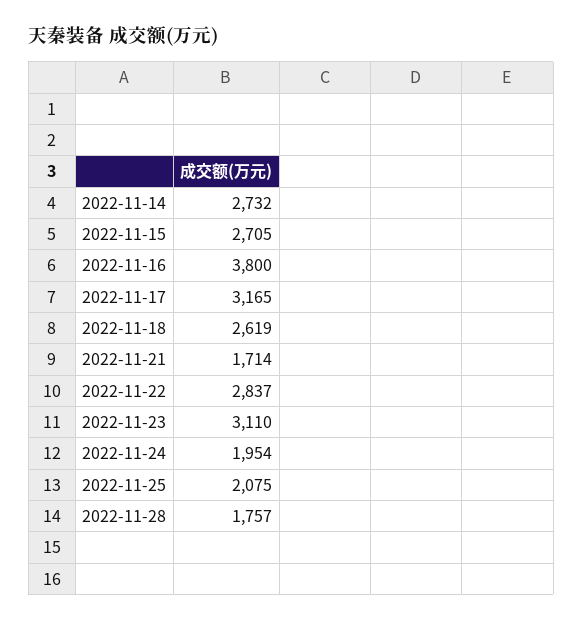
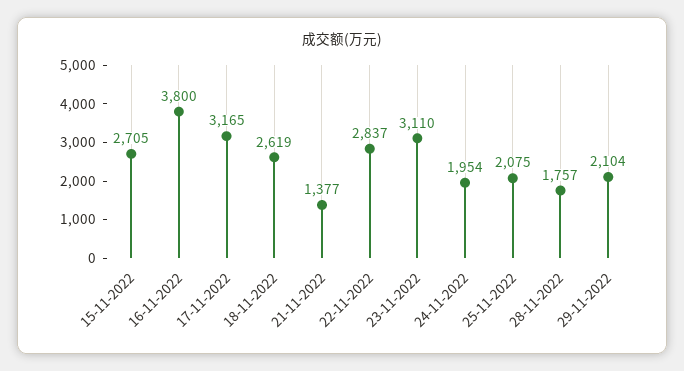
2022-11-14: 2732 -> none
2022-11-21: 1714 -> 1377
29-11-2022: none -> 2104

